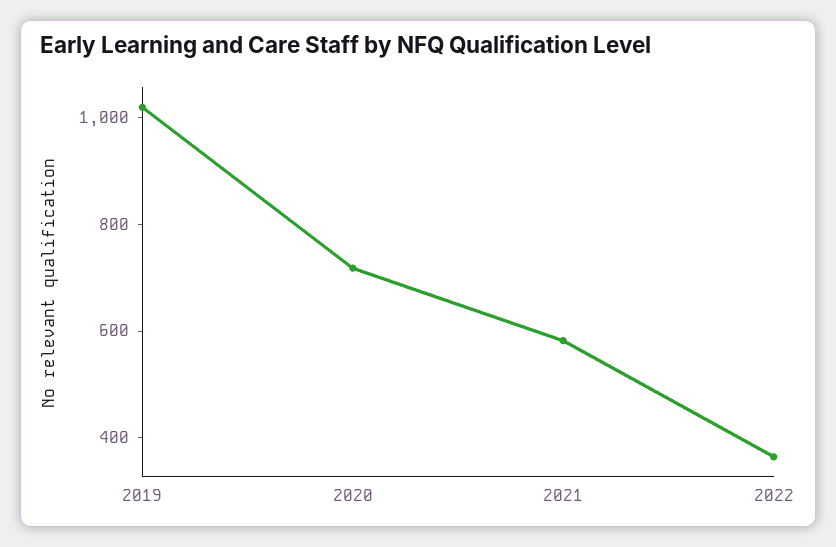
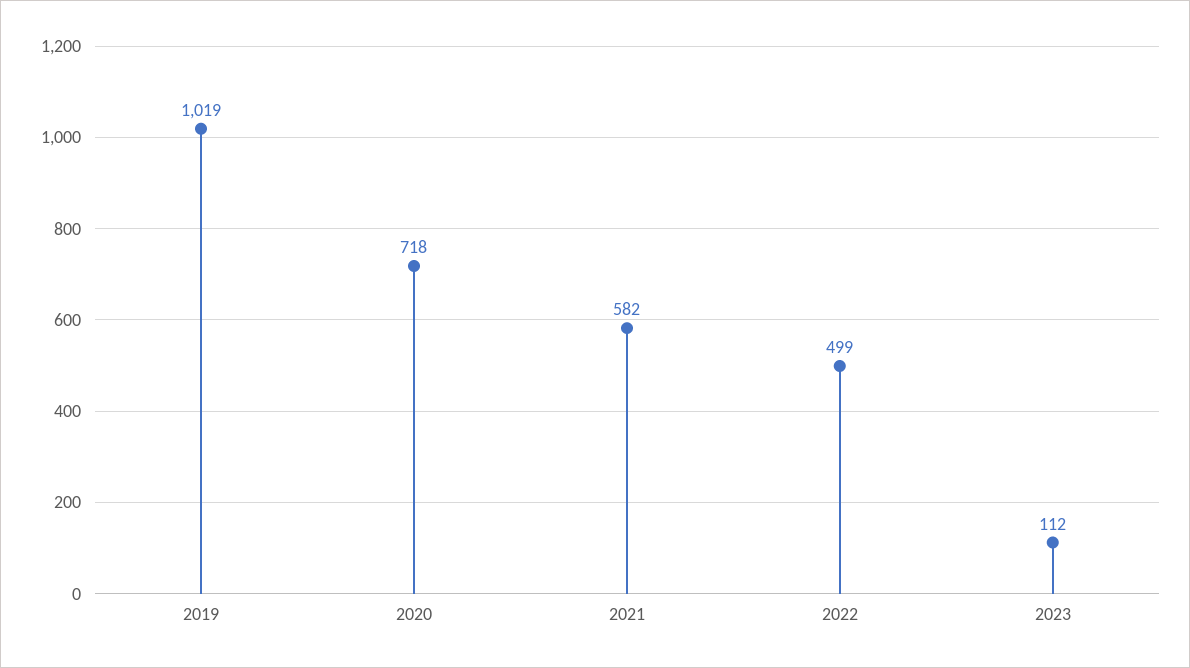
2022: 350 -> 499
2023: none -> 112

